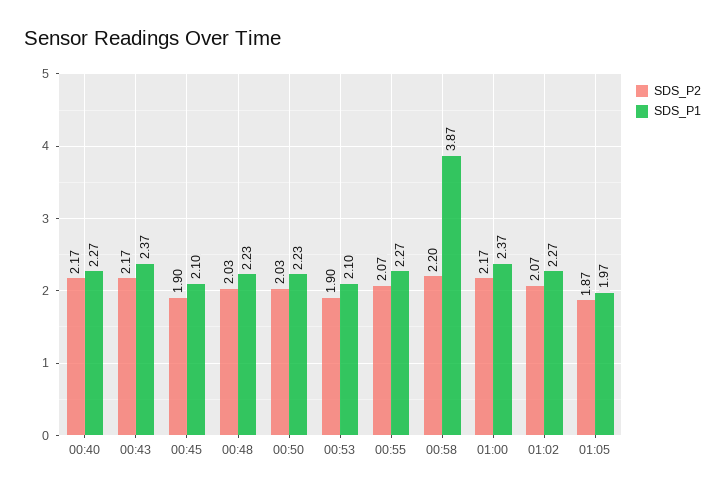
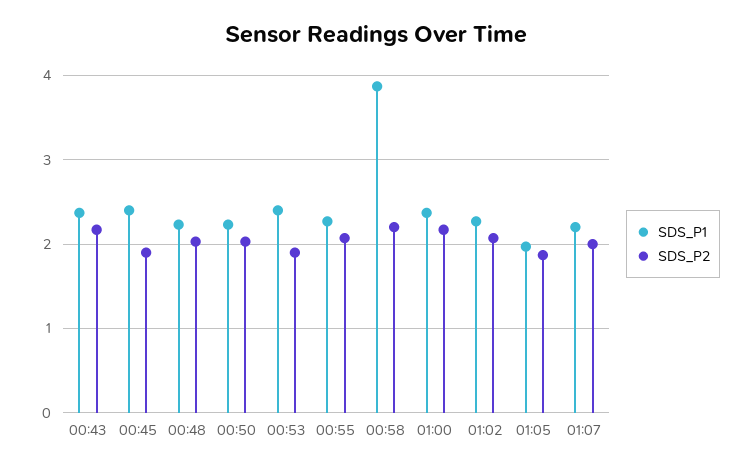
SDS_P2, 00:40: 2.17 -> none
SDS_P1, 00:40: 2.27 -> none
SDS_P1, 00:45: 2.1 -> 2.4
SDS_P1, 00:53: 2.1 -> 2.4
SDS_P1, 01:07: none -> 2.2
SDS_P2, 01:07: none -> 2

